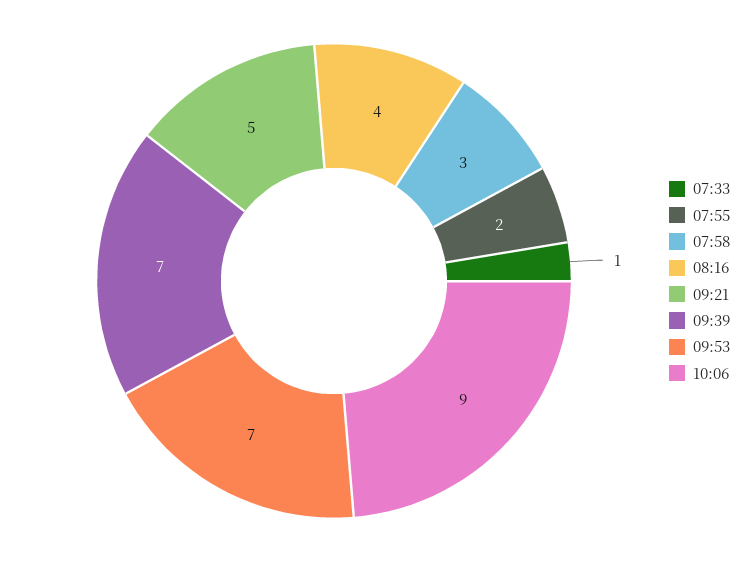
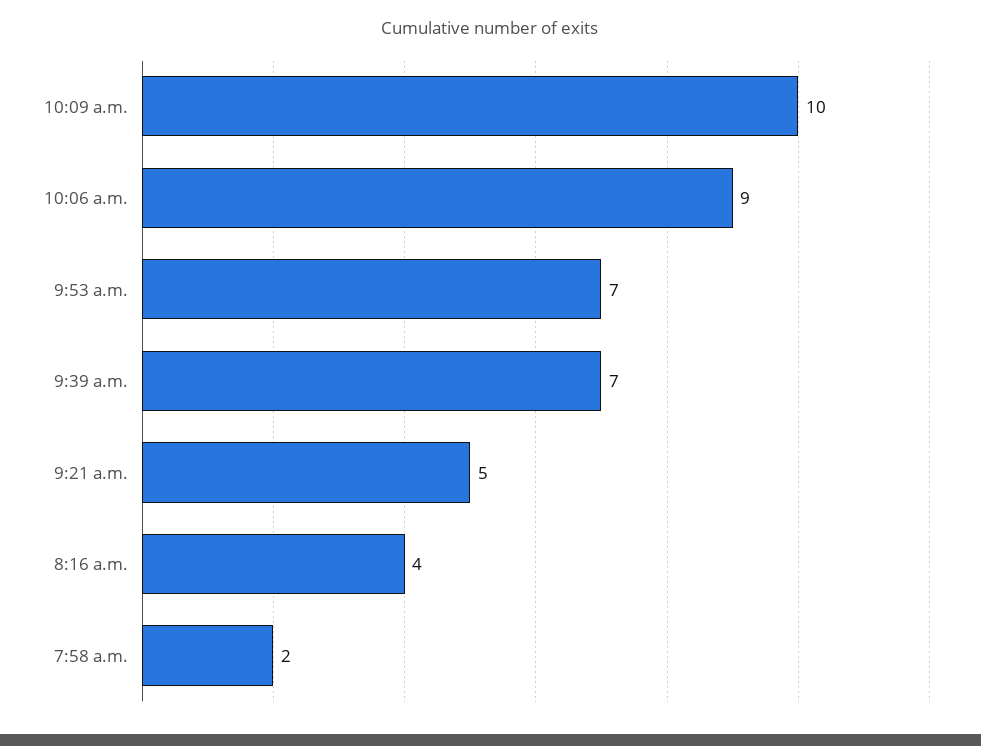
07:33: 1 -> none
07:55: 2 -> none
07:58: 3 -> 2
10:09 a.m.: none -> 10

